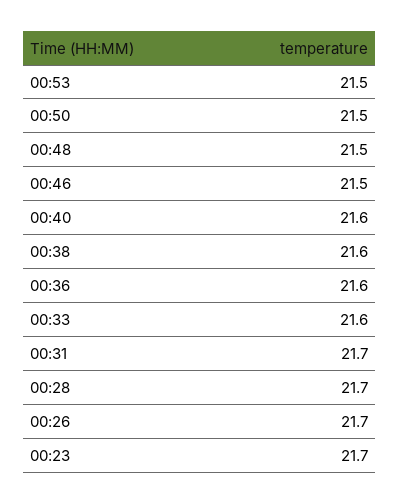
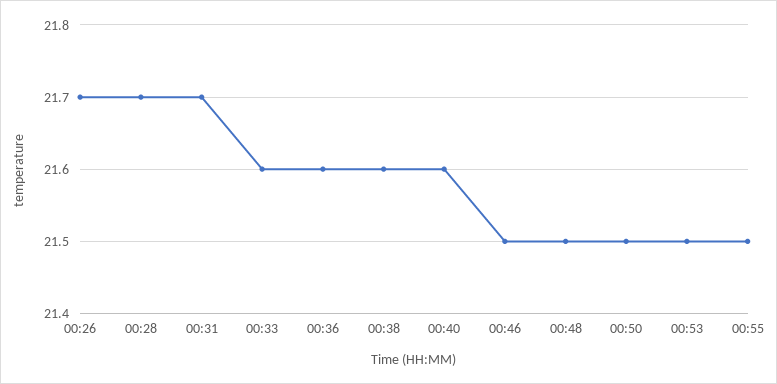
00:23: 21.7 -> none
00:55: none -> 21.5

